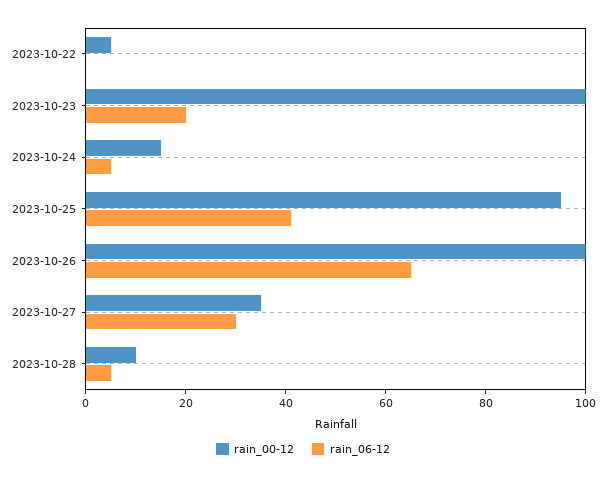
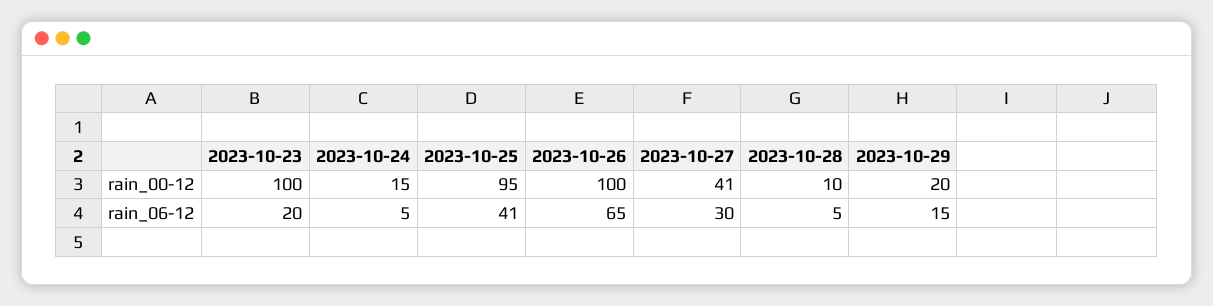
rain_00-12, 2023-10-22: 5 -> none
rain_06-12, 2023-10-22: 0 -> none
rain_00-12, 2023-10-27: 35 -> 41
rain_00-12, 2023-10-29: none -> 20
rain_06-12, 2023-10-29: none -> 15

